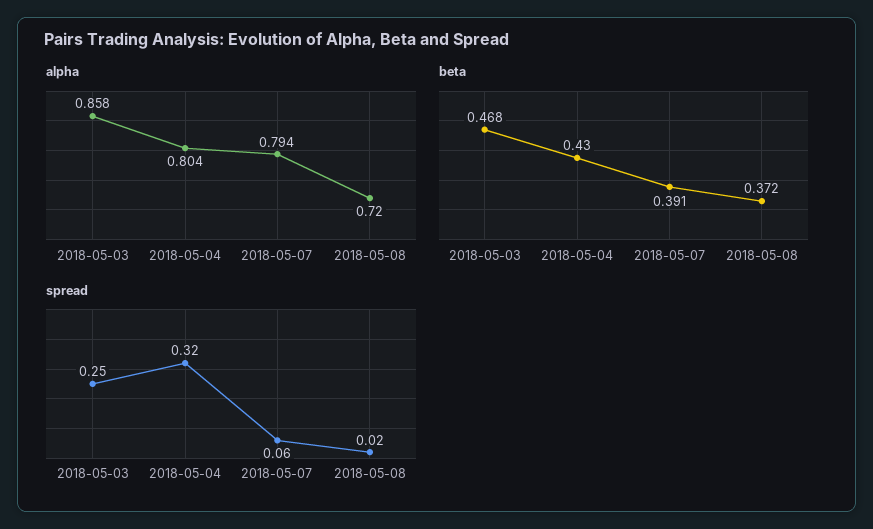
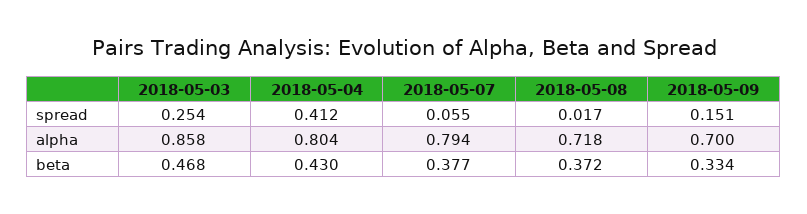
alpha, 2018-05-08: 0.72 -> 0.718
beta, 2018-05-07: 0.391 -> 0.377
spread, 2018-05-04: 0.32 -> 0.412
spread, 2018-05-09: none -> 0.151
alpha, 2018-05-09: none -> 0.7
beta, 2018-05-09: none -> 0.334

